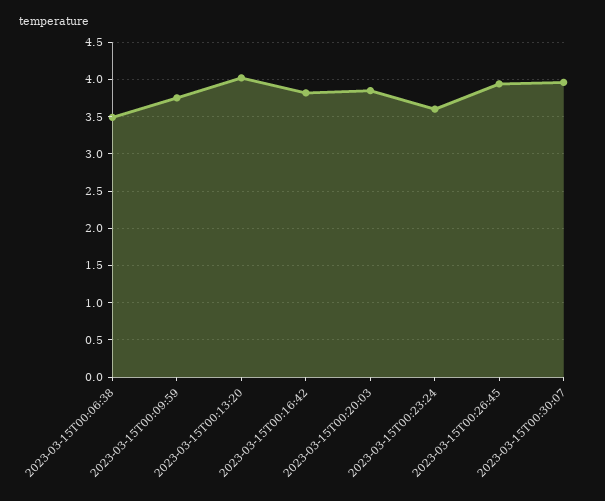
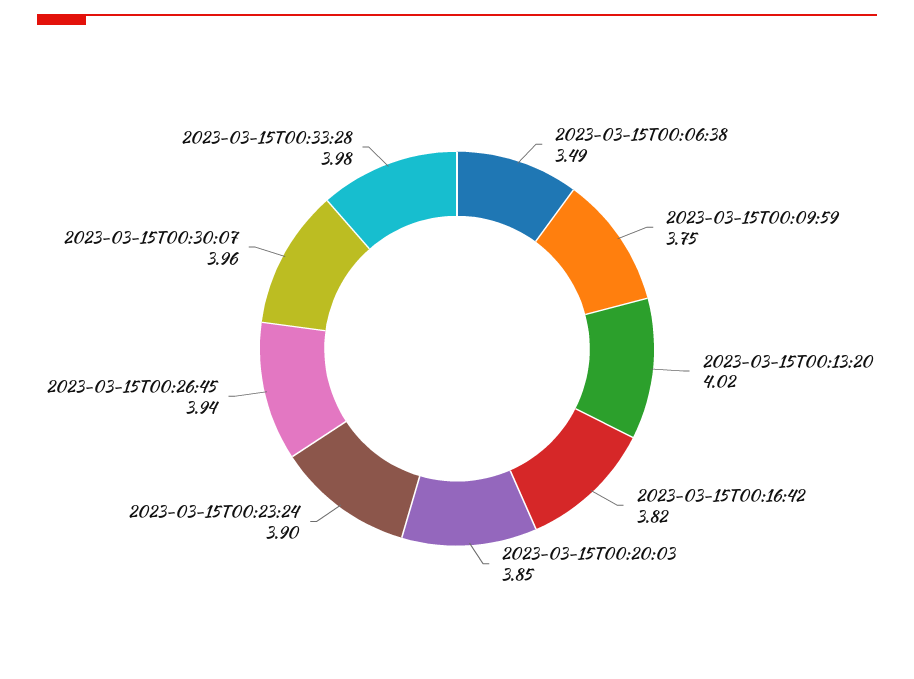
2023-03-15T00:23:24: 3.6 -> 3.9
2023-03-15T00:33:28: none -> 3.98

